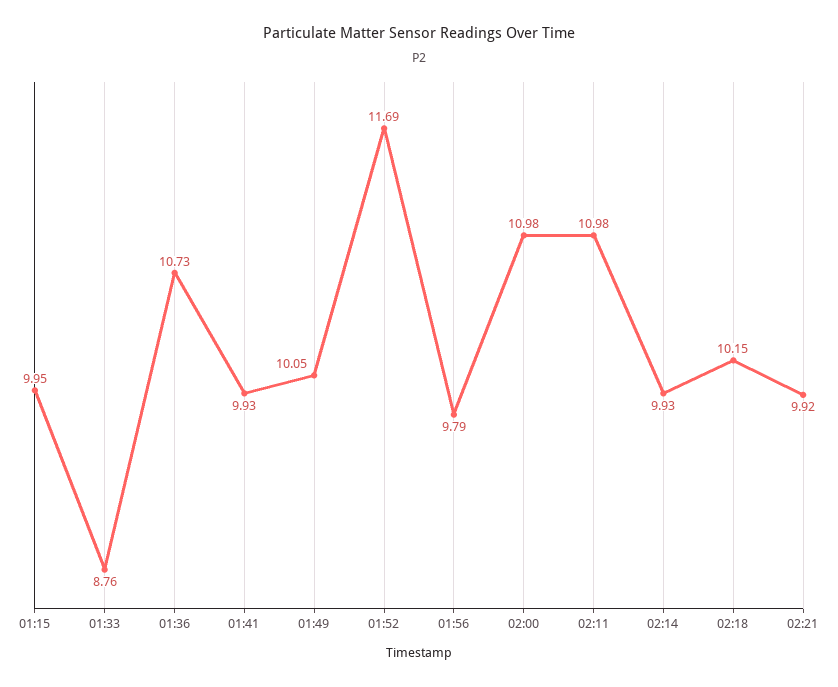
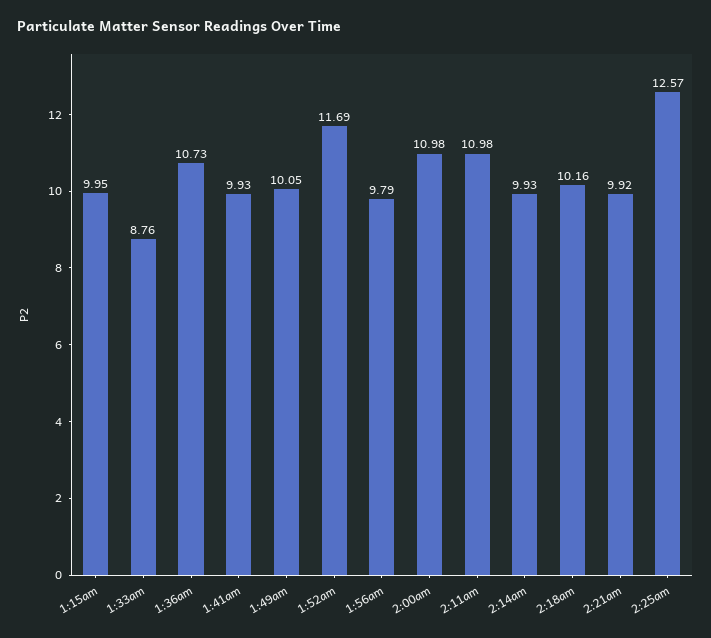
02:18: 10.15 -> 10.16
2:25am: none -> 12.57

